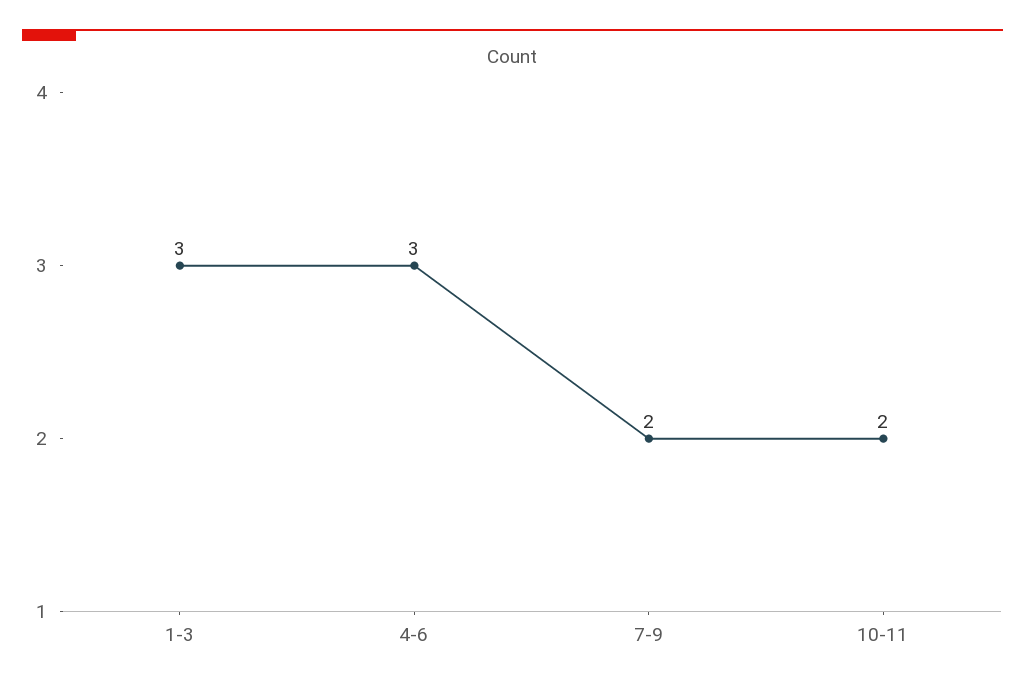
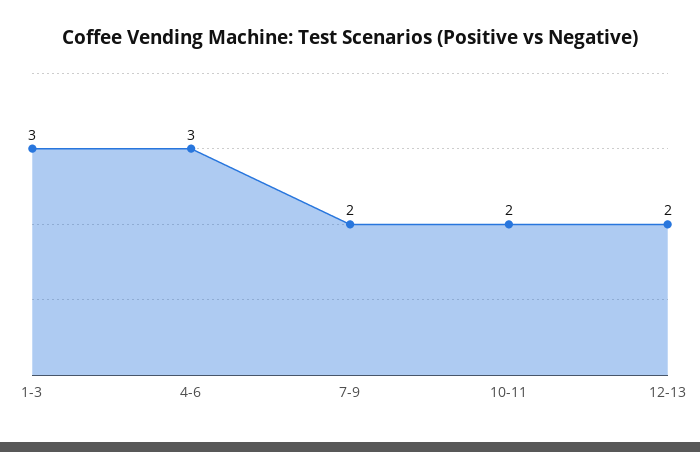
12-13: none -> 2

